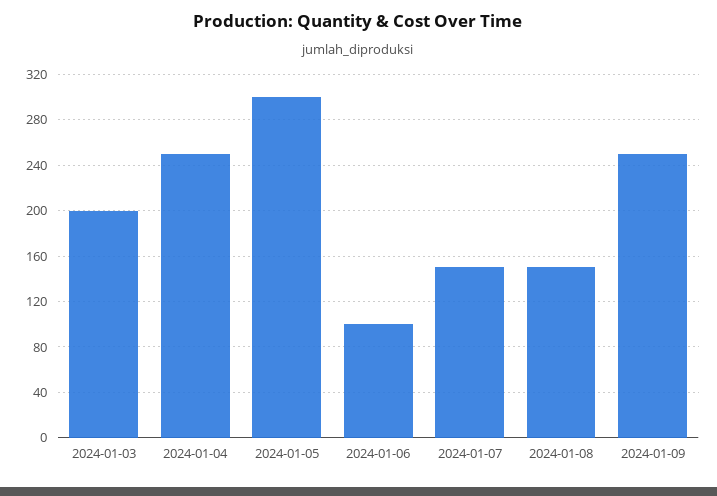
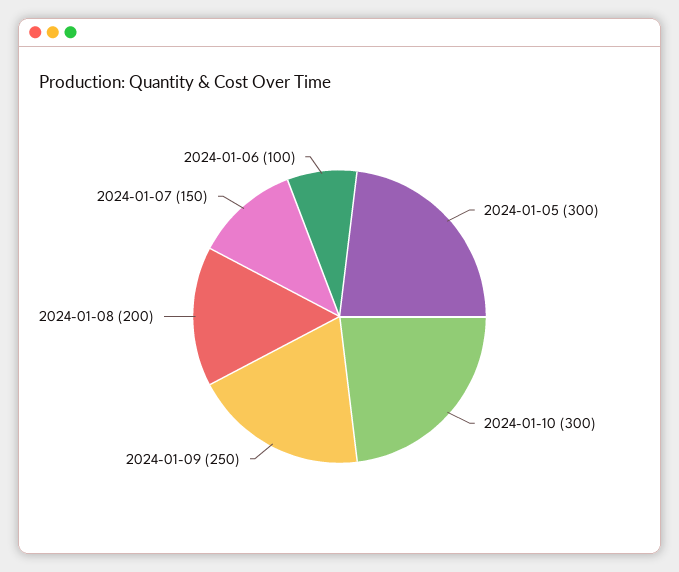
2024-01-03: 200 -> none
2024-01-04: 250 -> none
2024-01-08: 150 -> 200
2024-01-10: none -> 300

